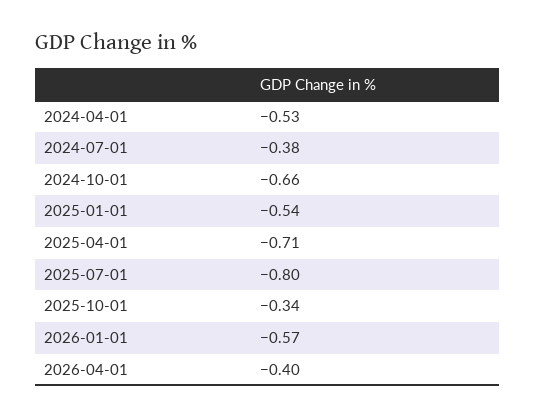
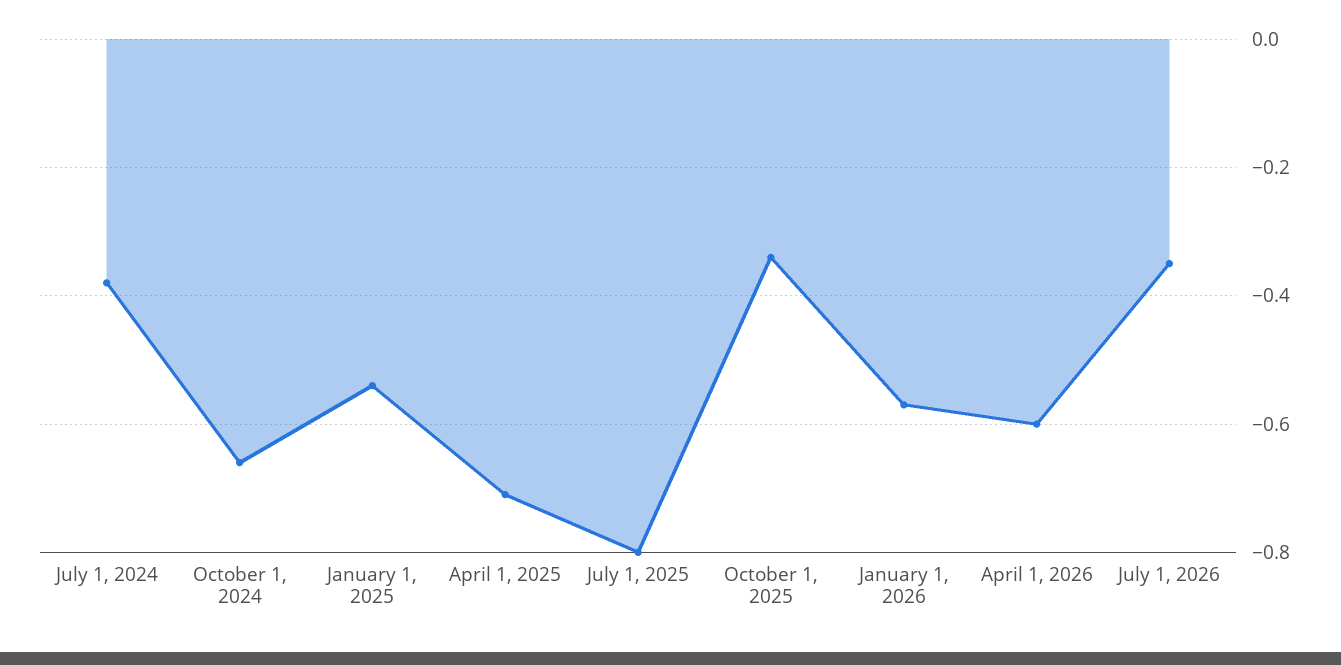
2024-04-01: -0.53 -> none
2026-04-01: -0.4 -> -0.6
July 1, 2026: none -> -0.35

